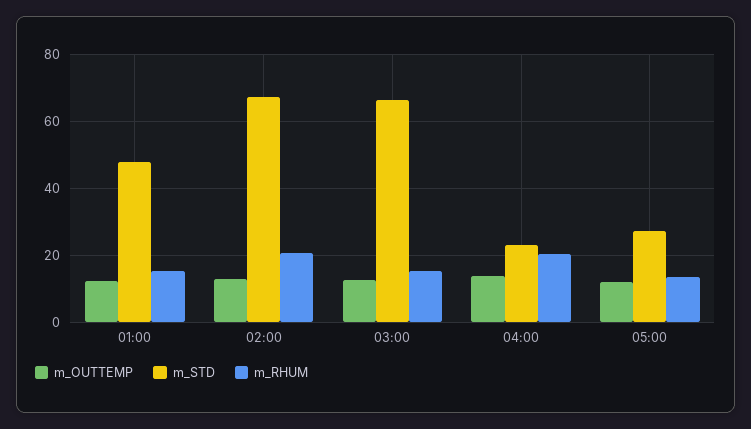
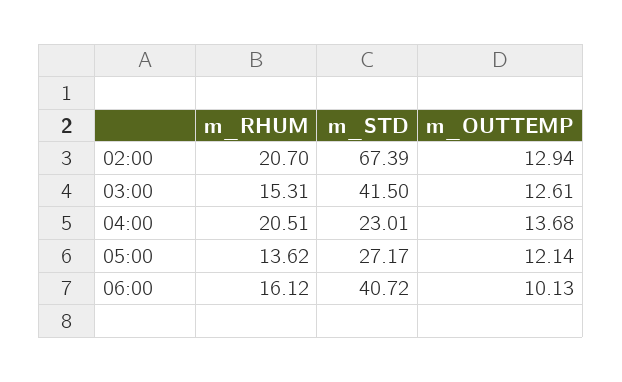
m_OUTTEMP, 01:00: 12 -> none
m_STD, 01:00: 48 -> none
m_RHUM, 01:00: 16 -> none
m_STD, 03:00: 66 -> 41.5
m_RHUM, 06:00: none -> 16.12
m_STD, 06:00: none -> 40.72
m_OUTTEMP, 06:00: none -> 10.13

